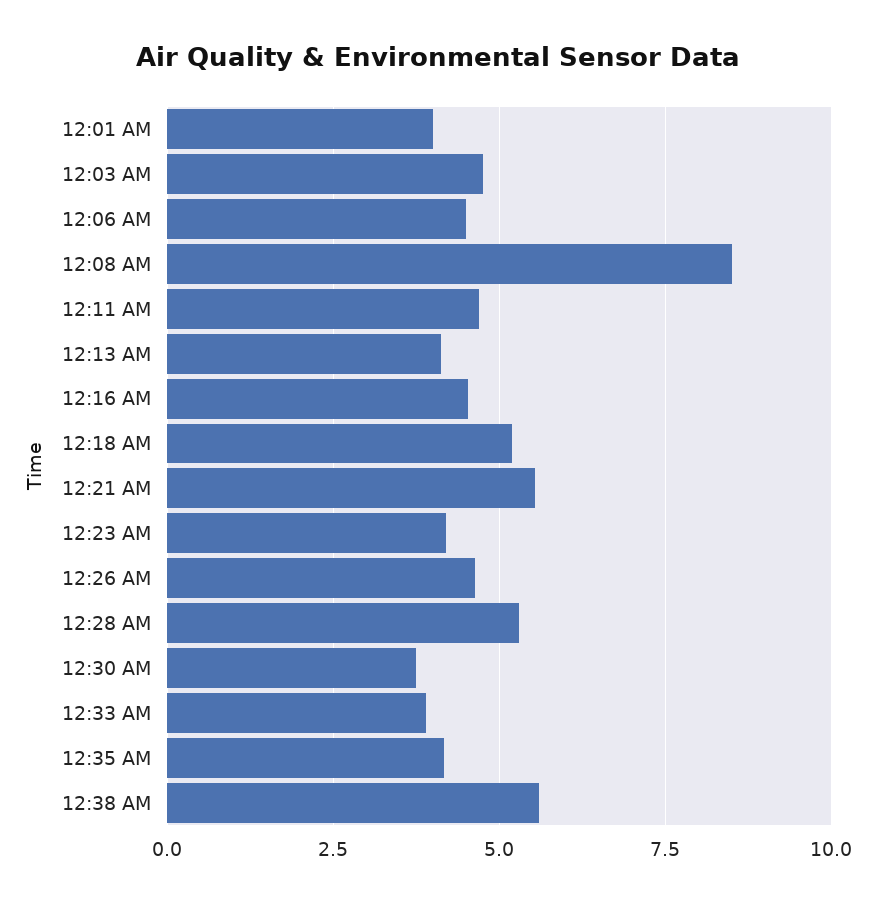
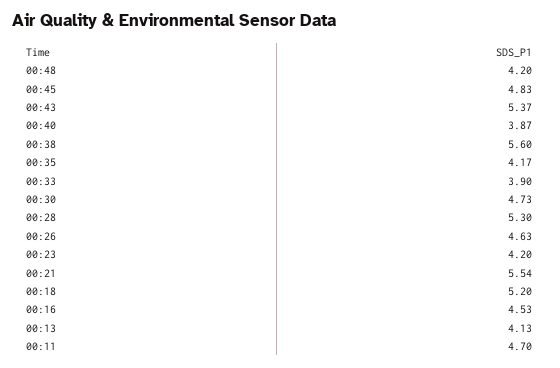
12:01 AM: 4 -> none
12:03 AM: 4.75 -> none
12:06 AM: 4.5 -> none
12:08 AM: 8.5 -> none
12:30 AM: 3.75 -> 4.73
00:48: none -> 4.2
00:45: none -> 4.83
00:43: none -> 5.37
00:40: none -> 3.87

